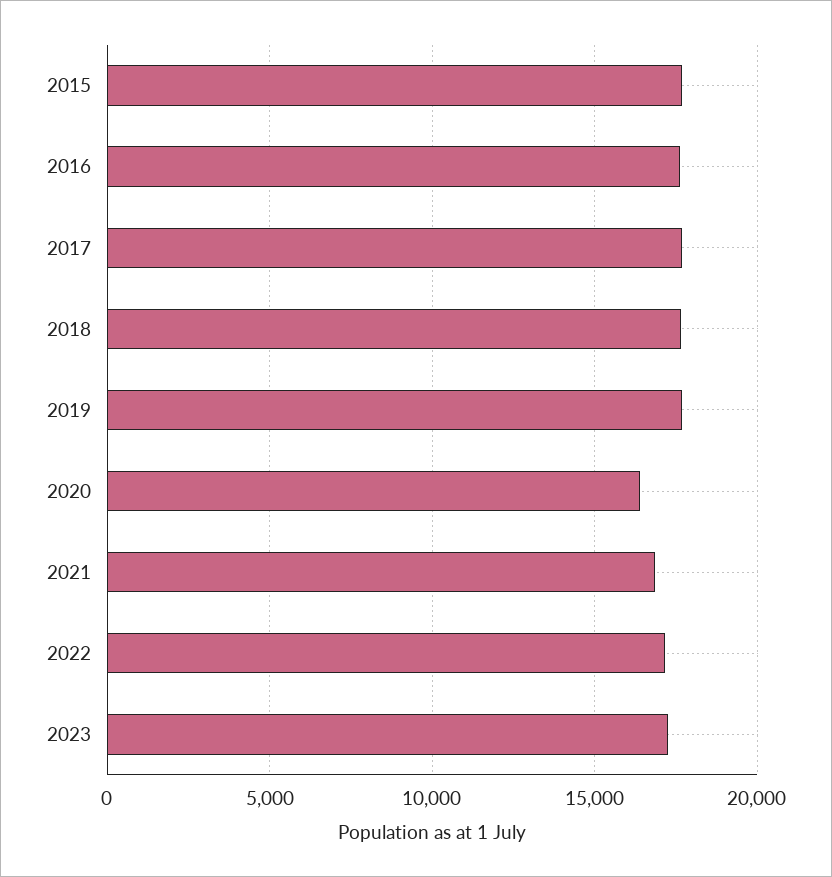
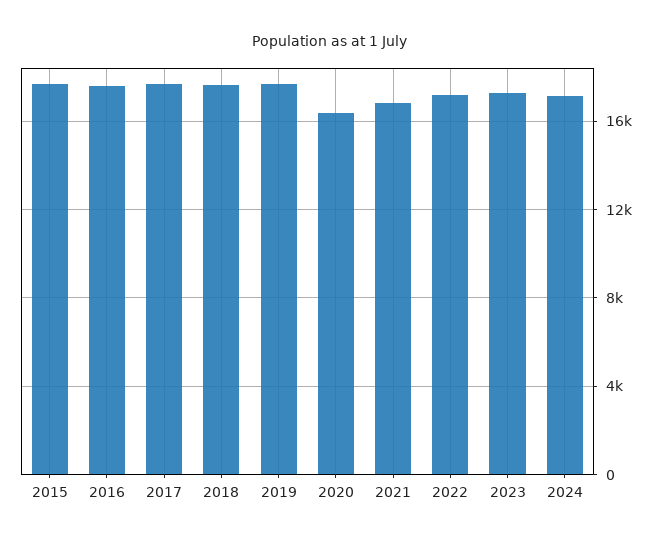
2024: none -> 17000

